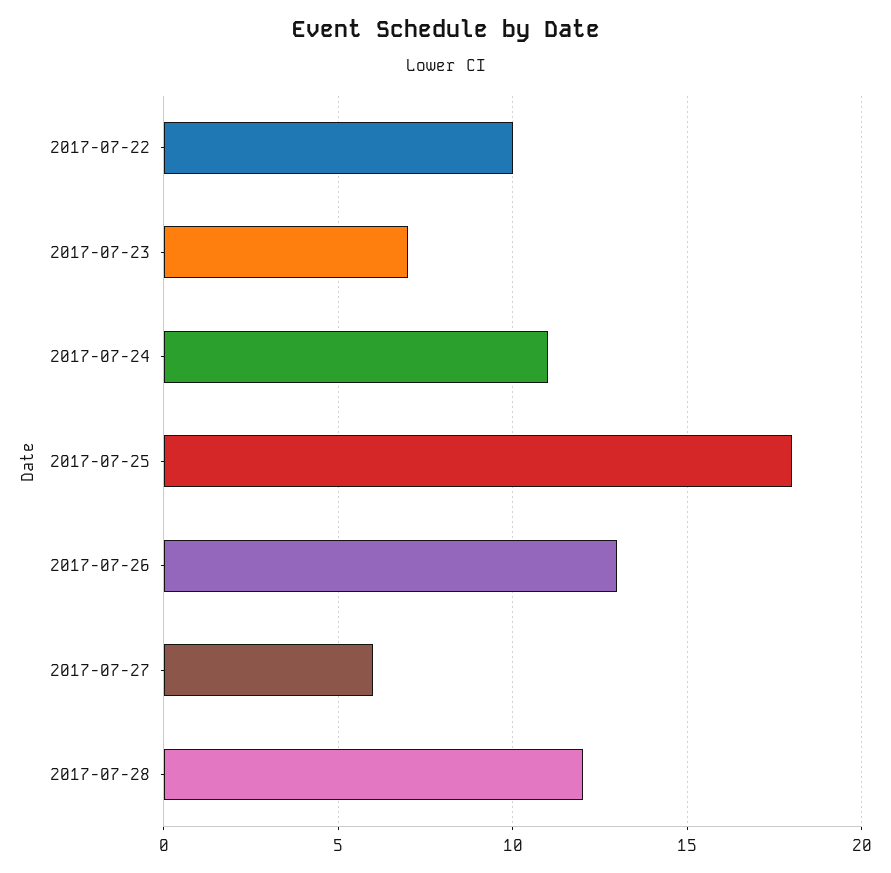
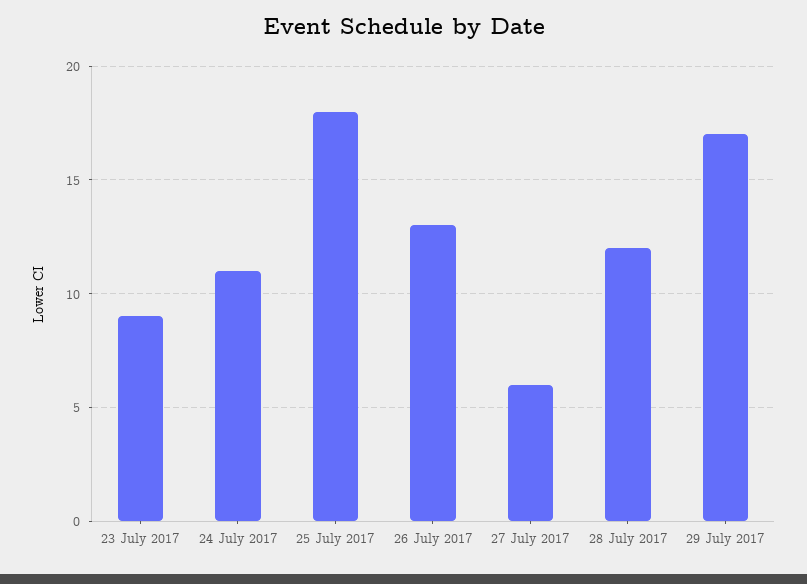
2017-07-22: 10 -> none
2017-07-23: 7 -> 9
29 July 2017: none -> 17

